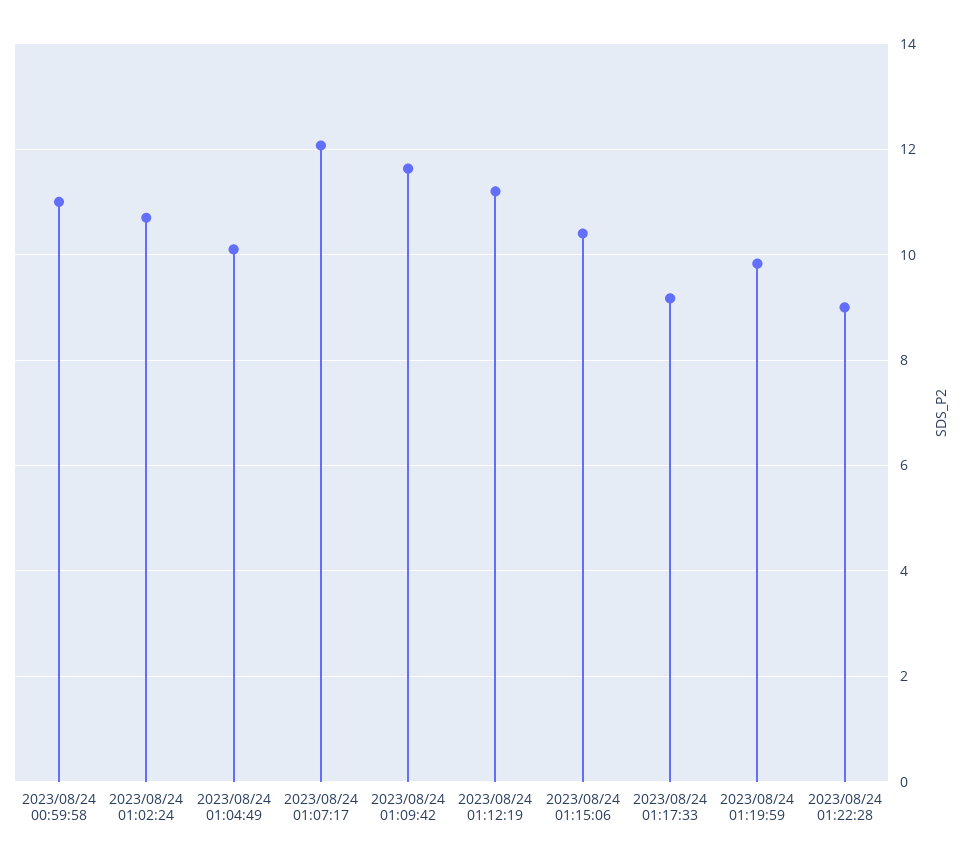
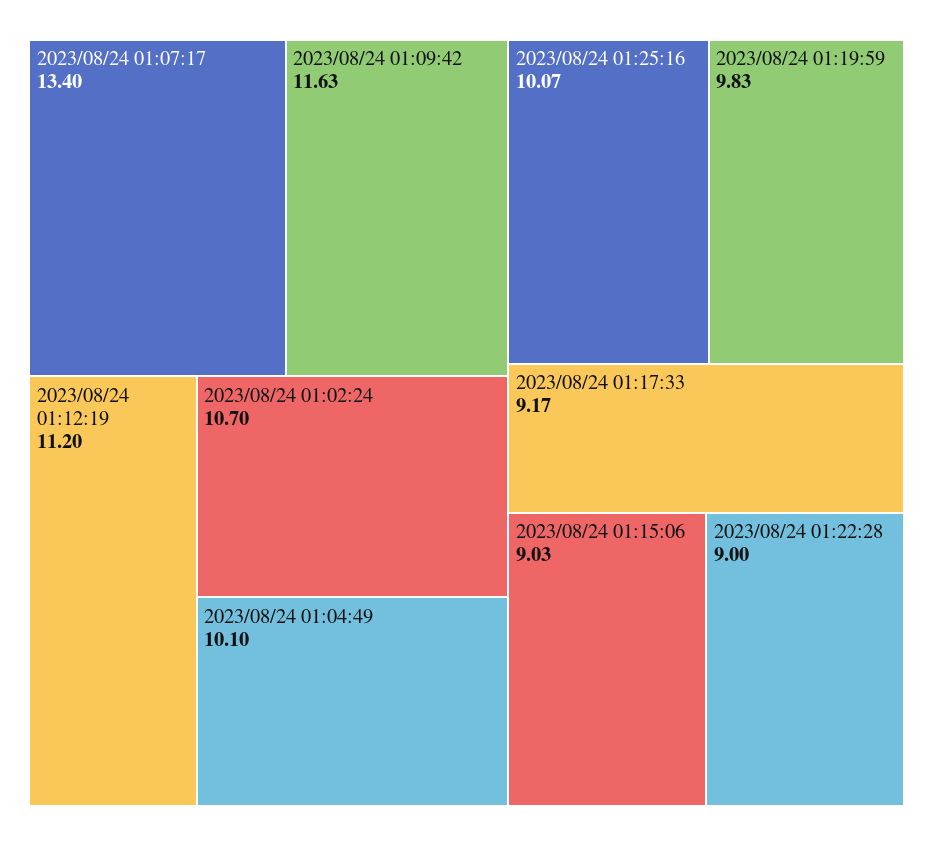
2023/08/24 00:59:58: 11 -> none
2023/08/24 01:07:17: 12 -> 13.4
2023/08/24 01:15:06: 10.4 -> 9.03
2023/08/24 01:25:16: none -> 10.07

